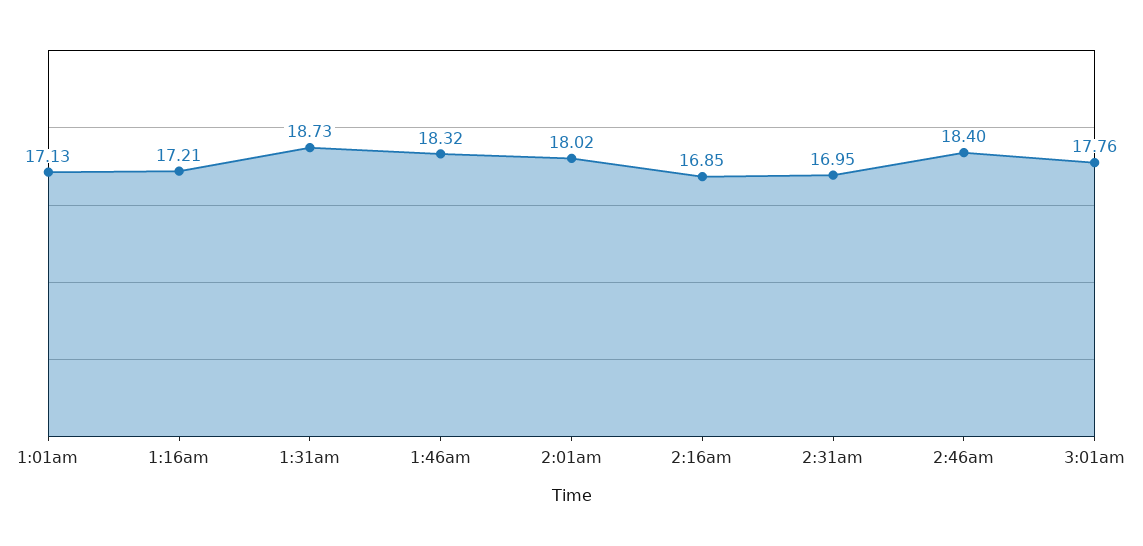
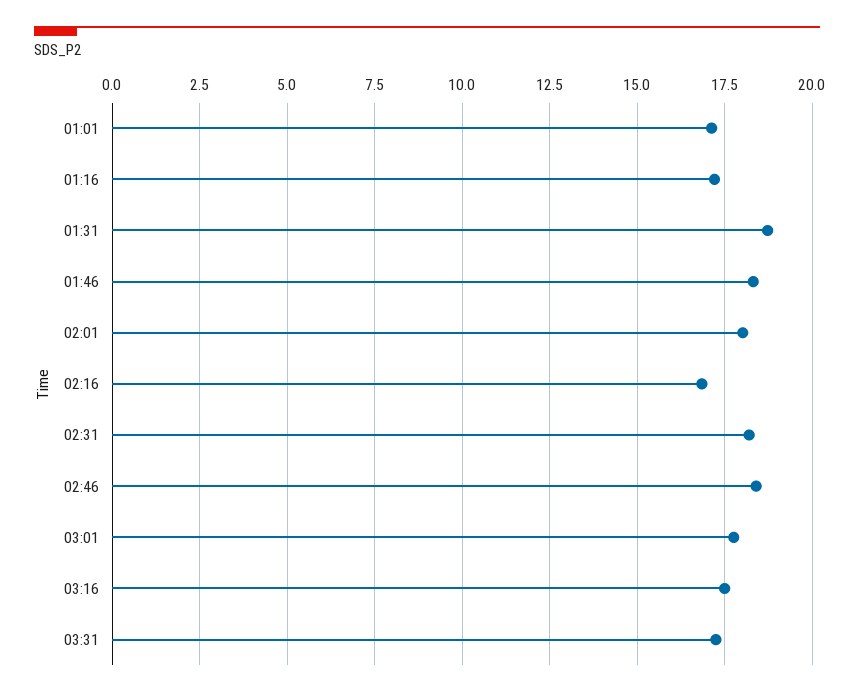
2:31am: 16.95 -> 18.25
03:16: none -> 17.5
03:31: none -> 17.25

